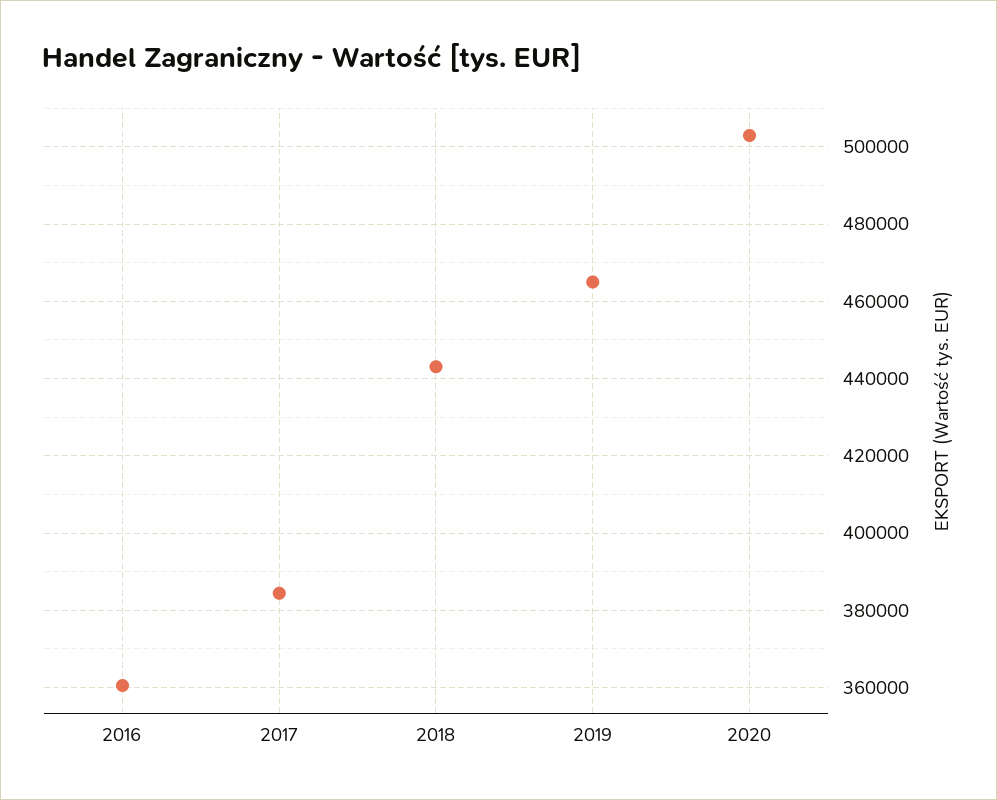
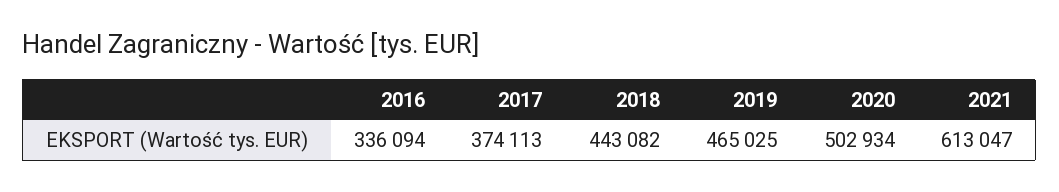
2016: 360000 -> 336094
2017: 384000 -> 374113
2021: none -> 613047

